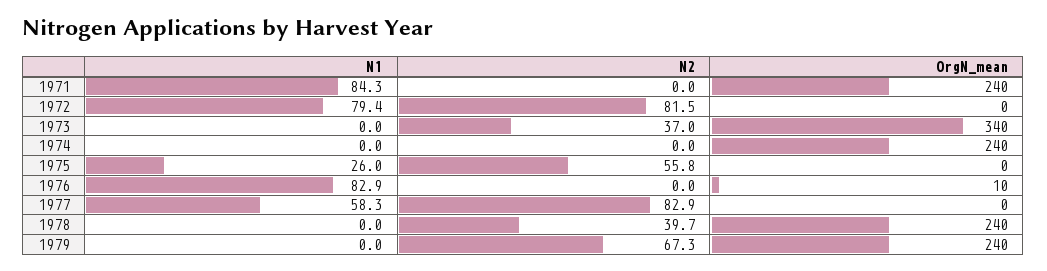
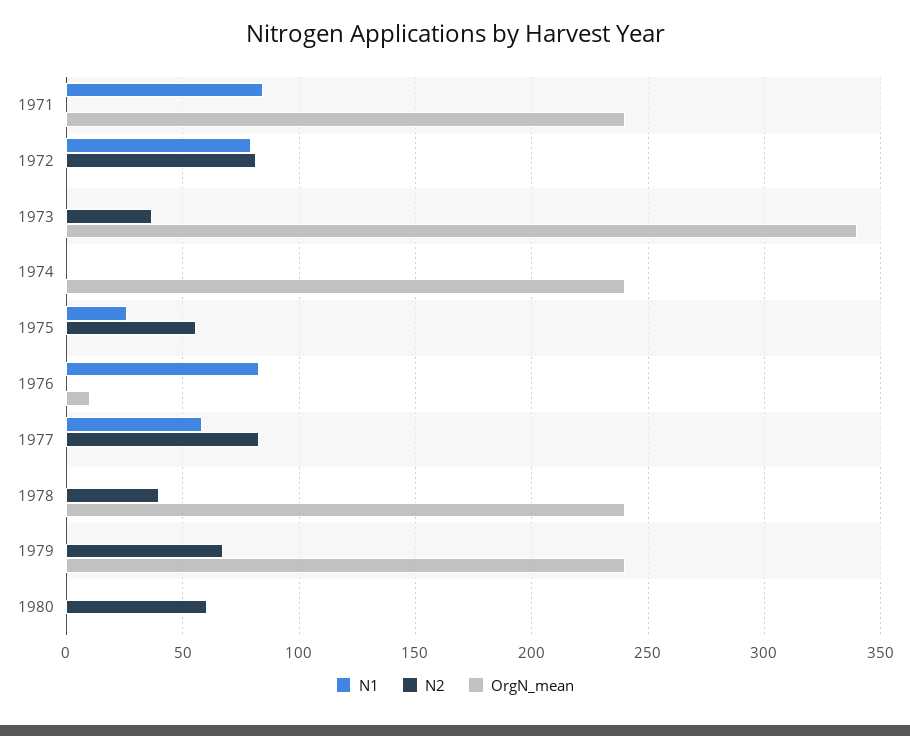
N1, 1980: none -> 0
N2, 1980: none -> 60
OrgN_mean, 1980: none -> 0

